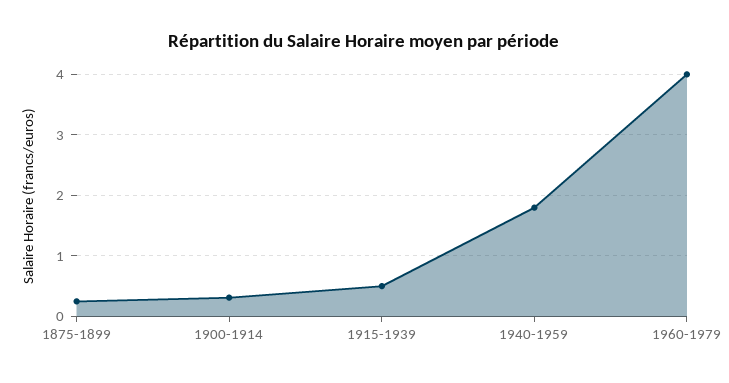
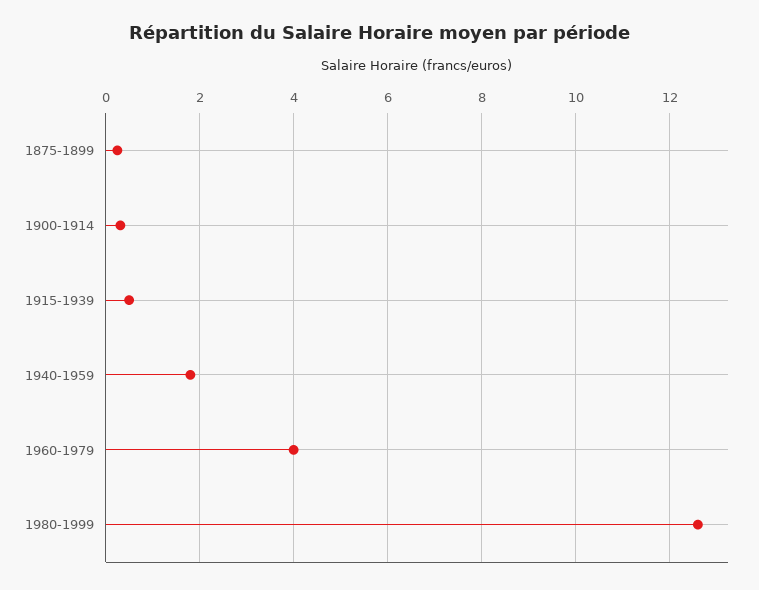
1980-1999: none -> 12.6

